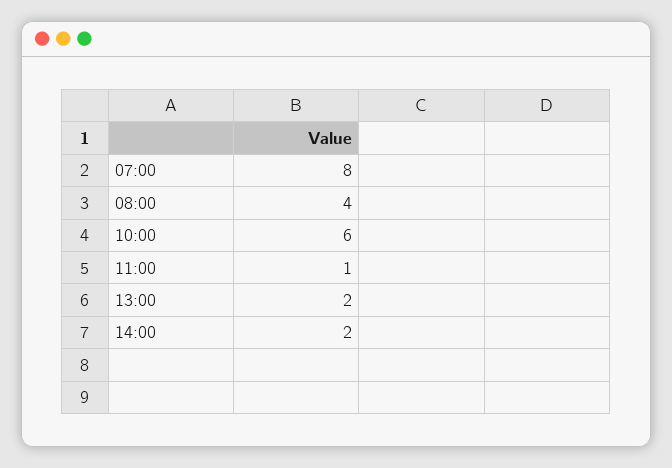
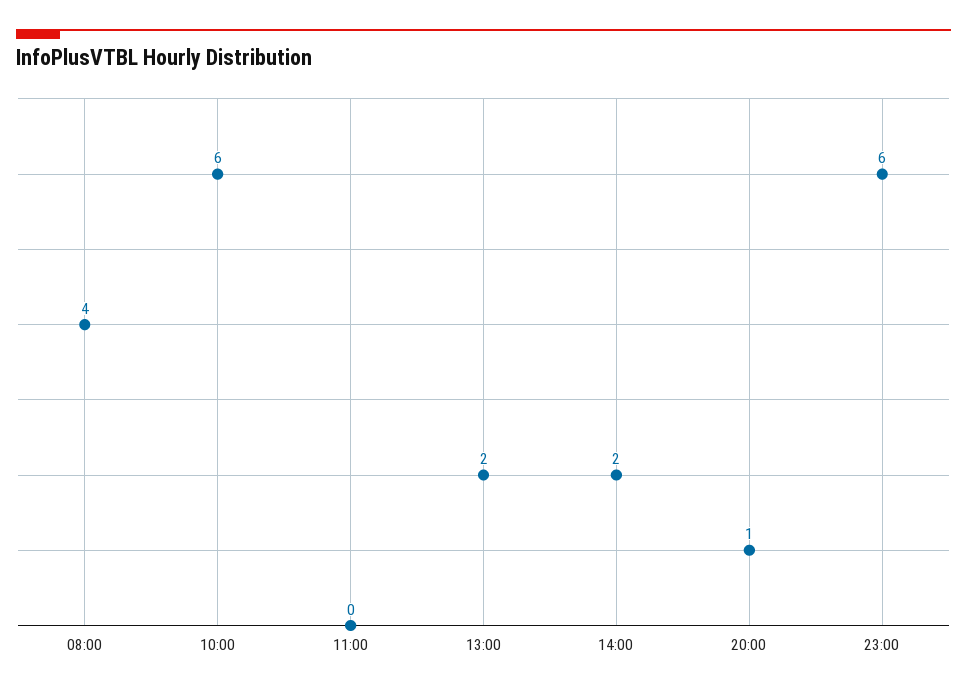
07:00: 8 -> none
11:00: 1 -> 0
20:00: none -> 1
23:00: none -> 6

